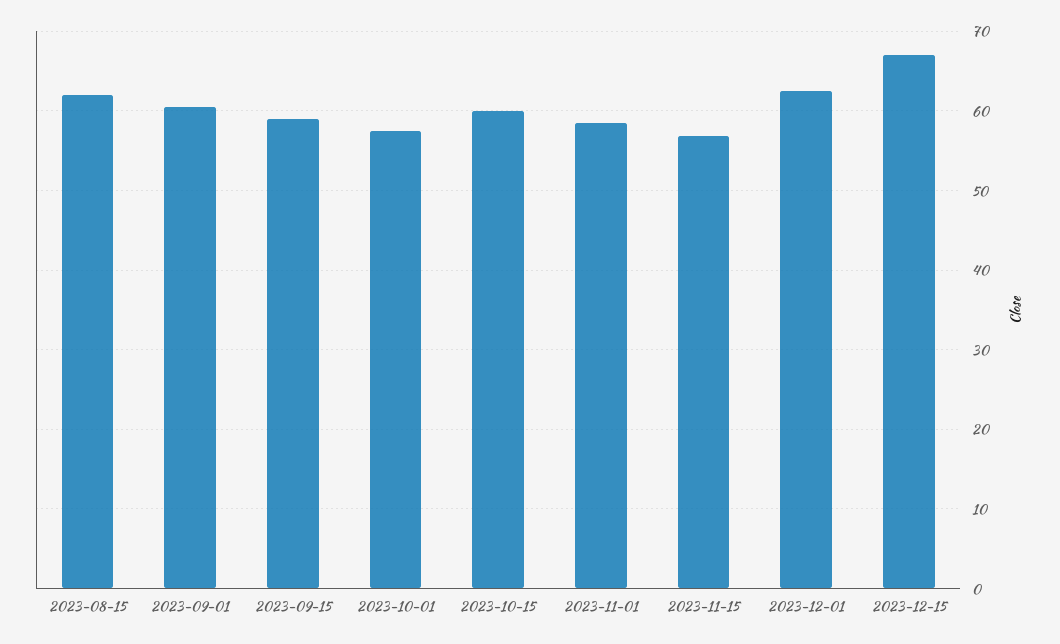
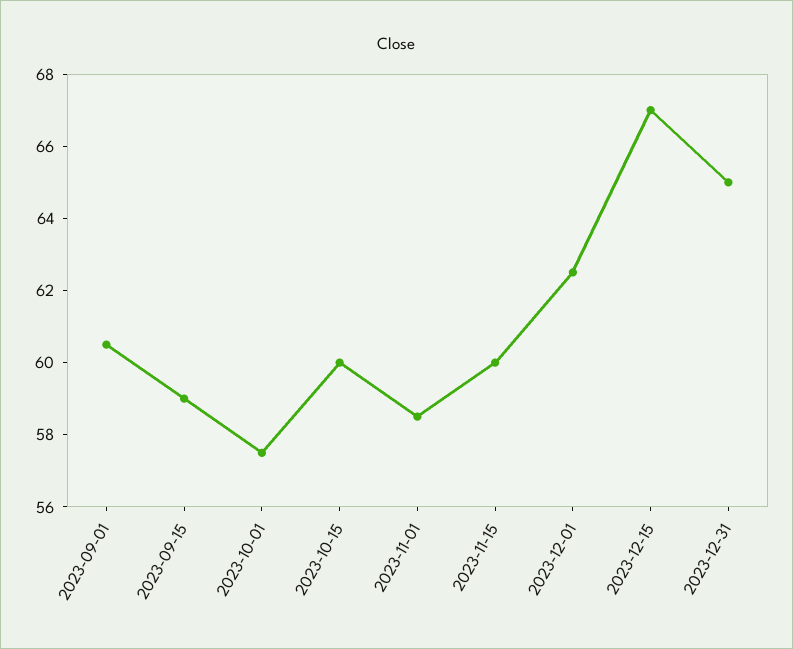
2023-08-15: 62 -> none
2023-11-15: 57 -> 60
2023-12-31: none -> 65

